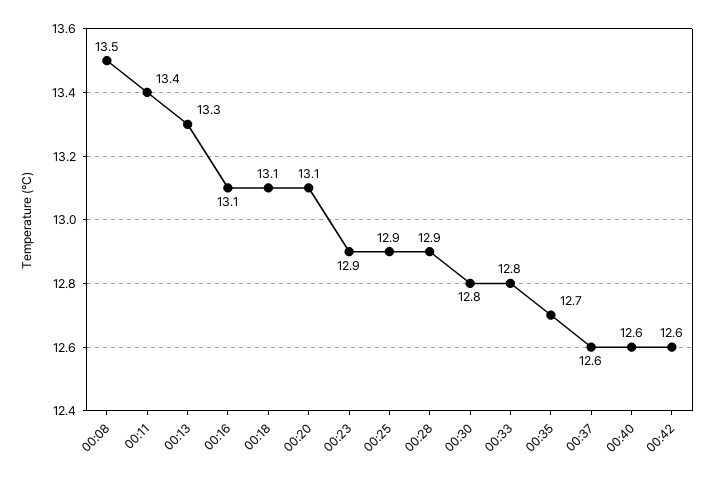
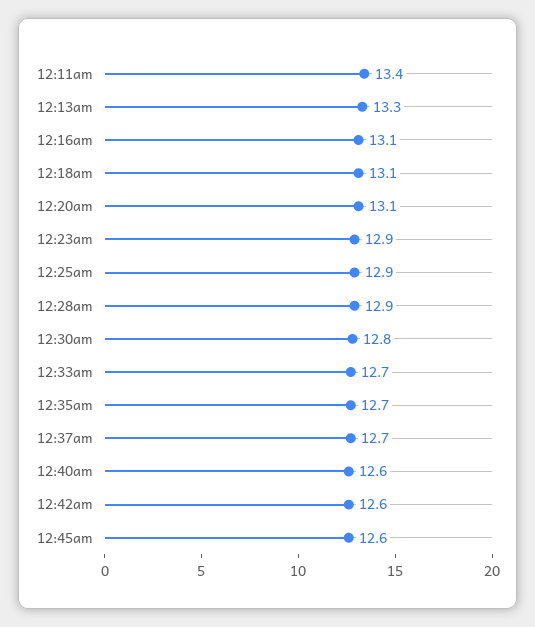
00:08: 13.5 -> none
00:33: 12.8 -> 12.7
00:37: 12.6 -> 12.7
12:45am: none -> 12.6

